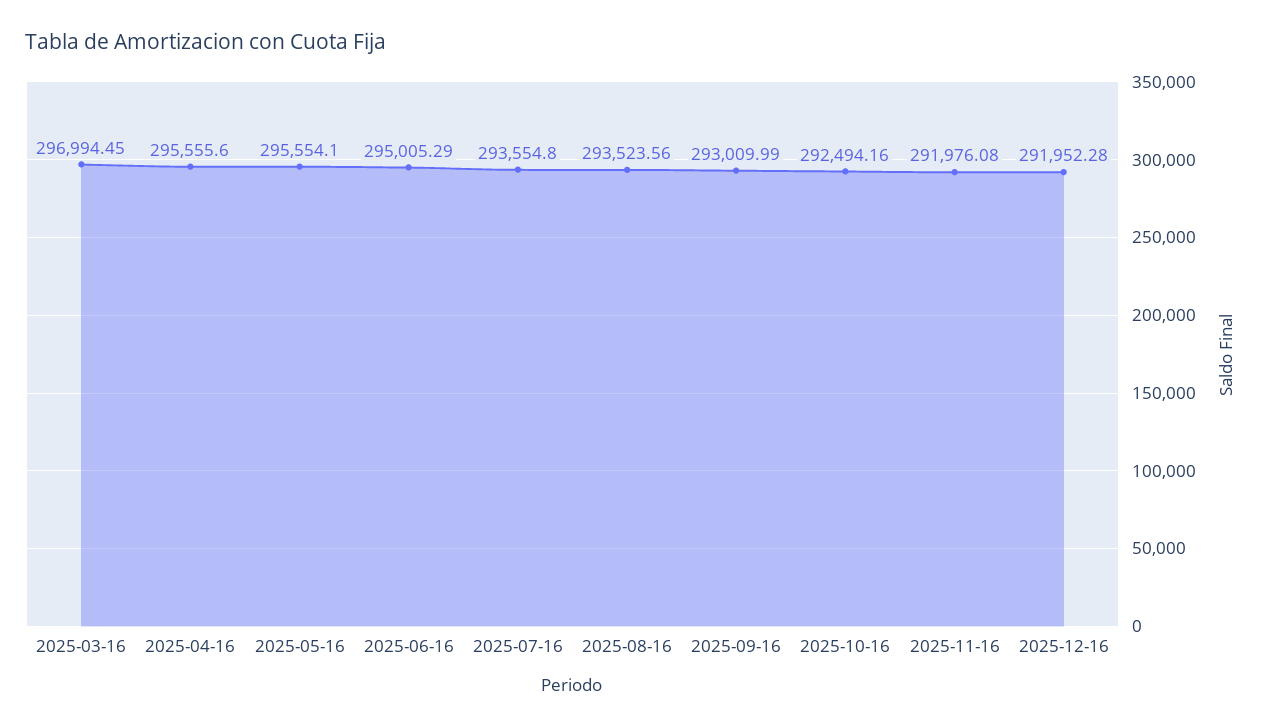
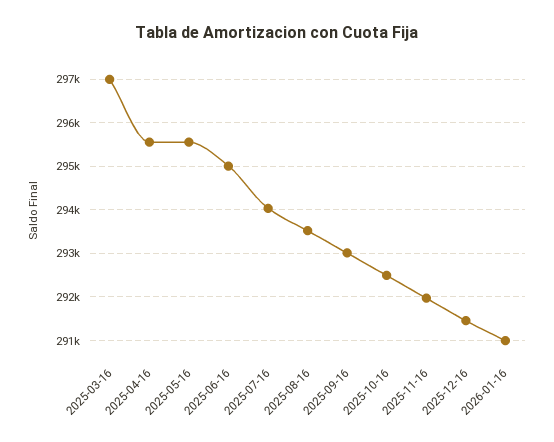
2025-07-16: 293554.8 -> 294000
2025-12-16: 291952.28 -> 291400
2026-01-16: none -> 291000

